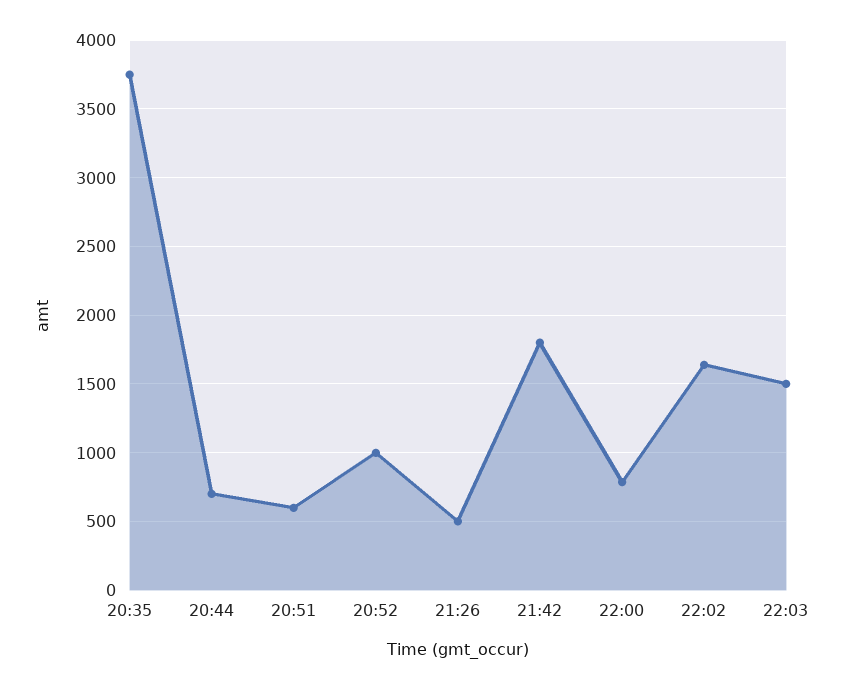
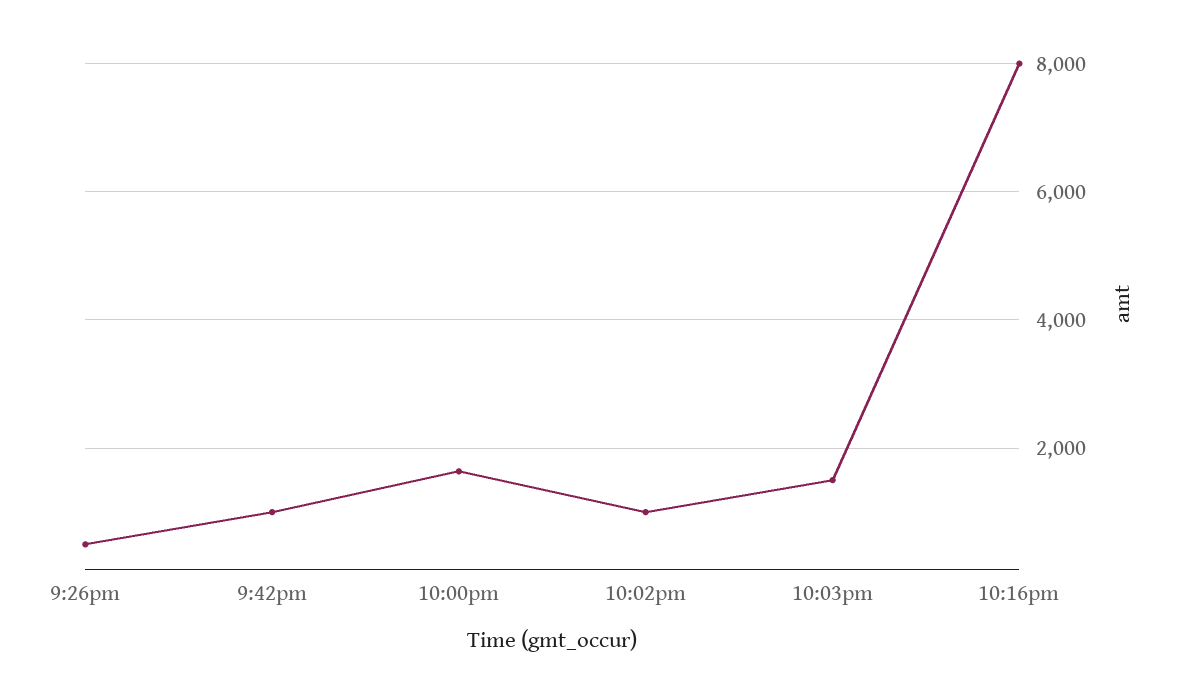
20:35: 3750 -> none
20:44: 700 -> none
20:51: 600 -> none
20:52: 1000 -> none
21:42: 1800 -> 1000
22:00: 800 -> 1600
22:02: 1650 -> 1000
10:16pm: none -> 8000

